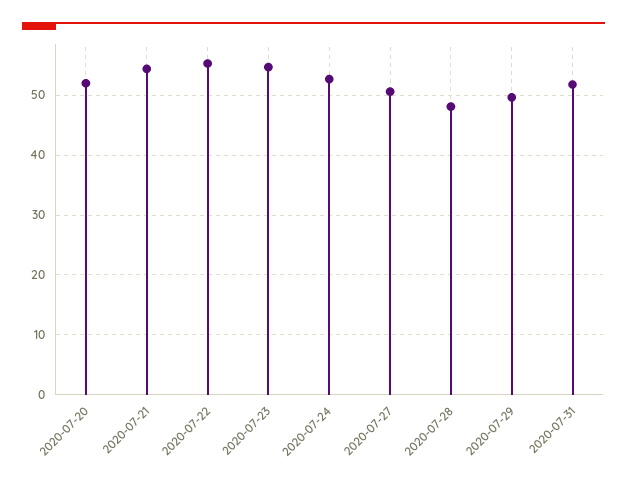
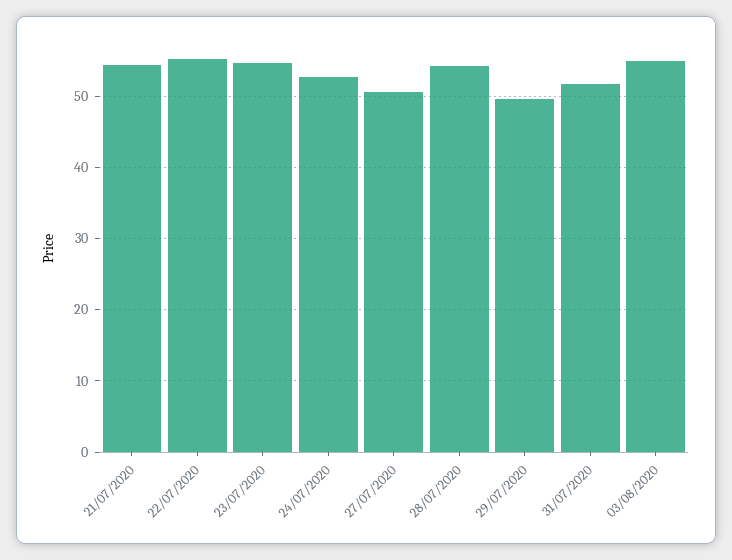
2020-07-20: 52 -> none
2020-07-28: 48 -> 54
03/08/2020: none -> 55

